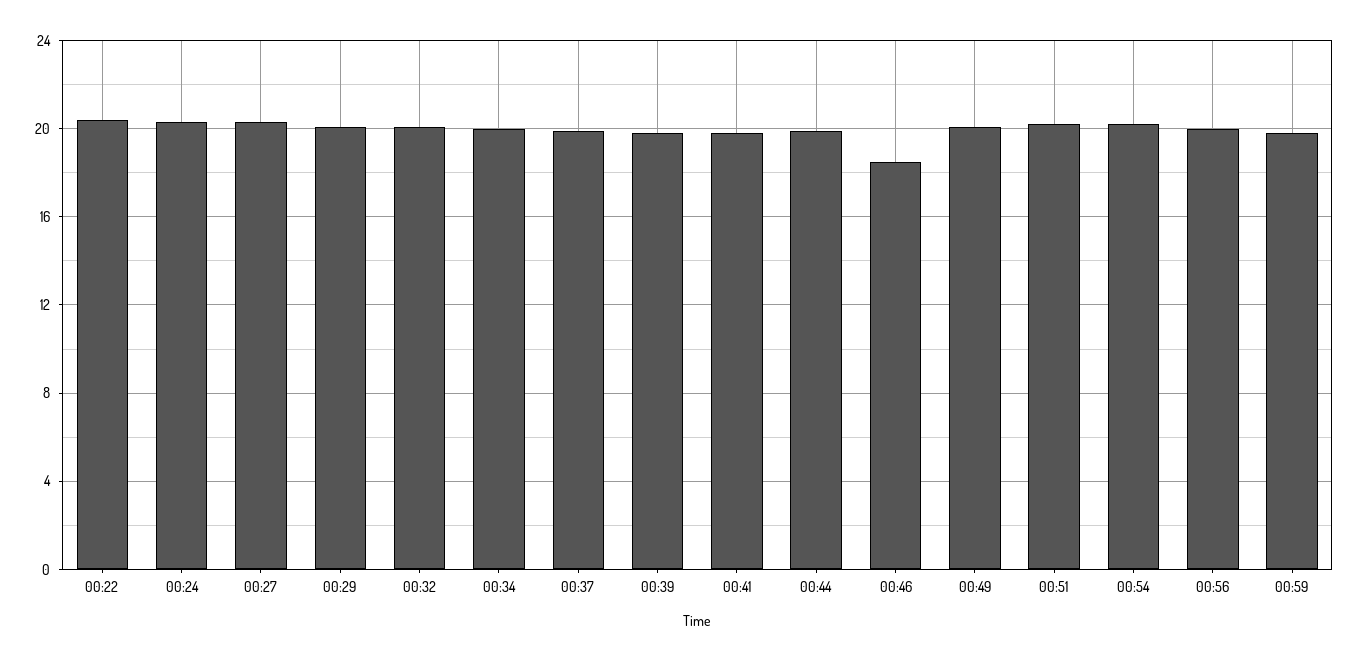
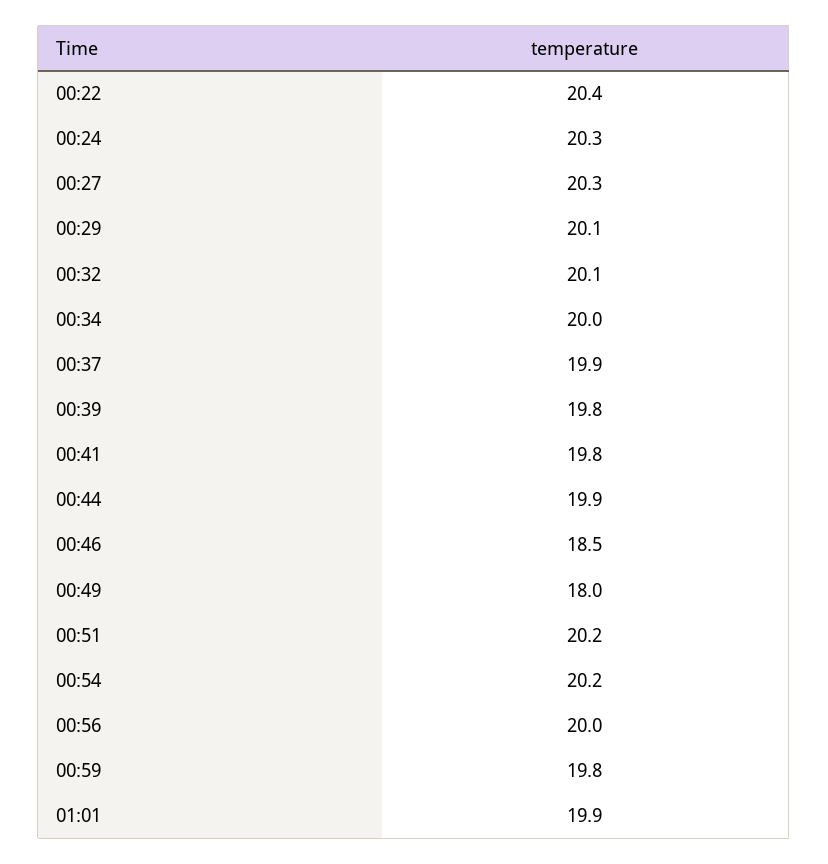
00:49: 20 -> 18
01:01: none -> 19.9

